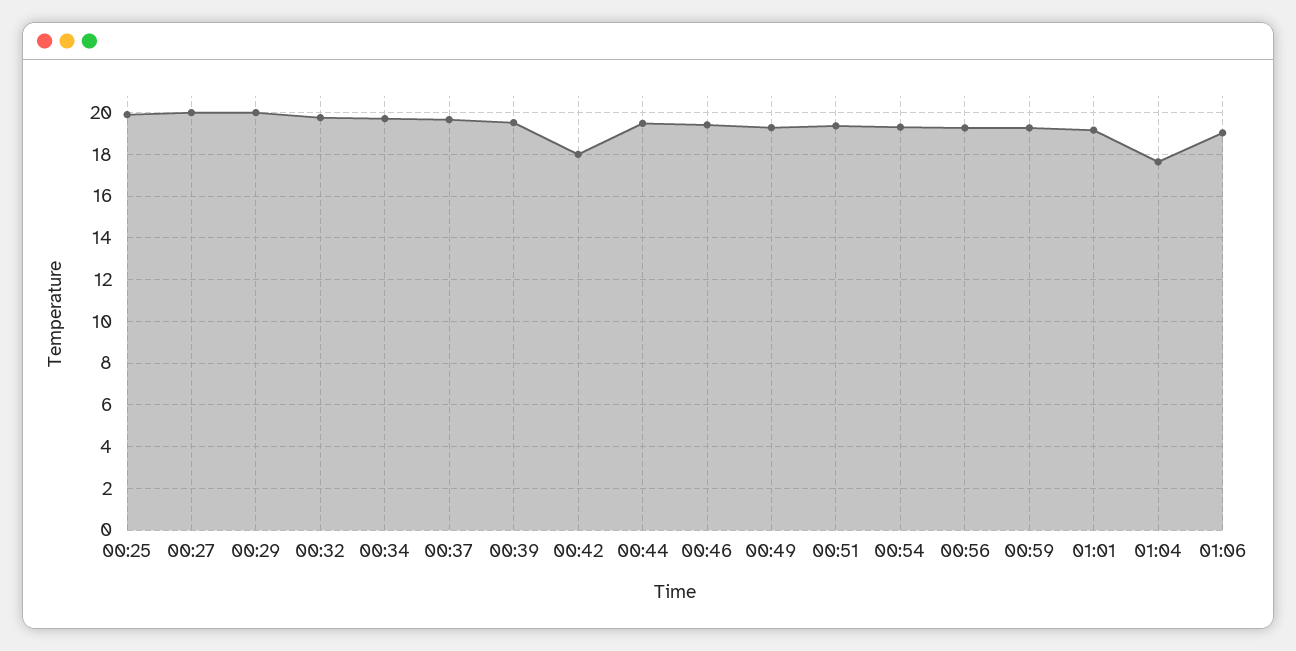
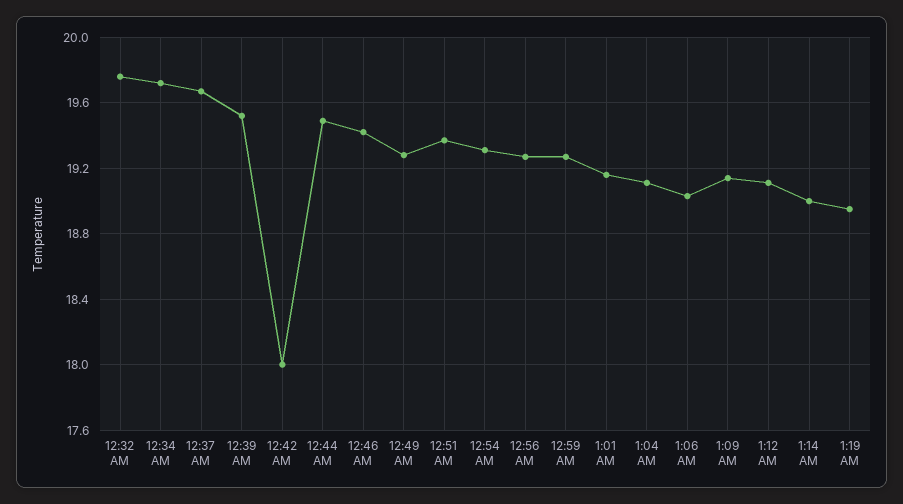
00:25: 20 -> none
00:27: 20 -> none
00:29: 20 -> none
01:04: 17.5 -> 19.1
1:09 AM: none -> 19.15
1:12 AM: none -> 19.1
1:14 AM: none -> 19
1:19 AM: none -> 18.95

